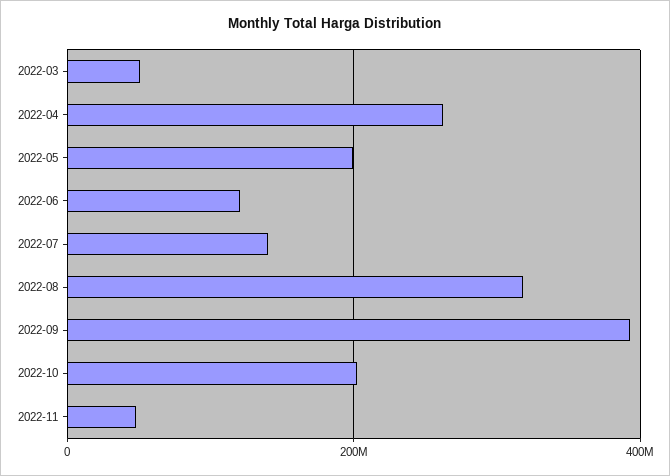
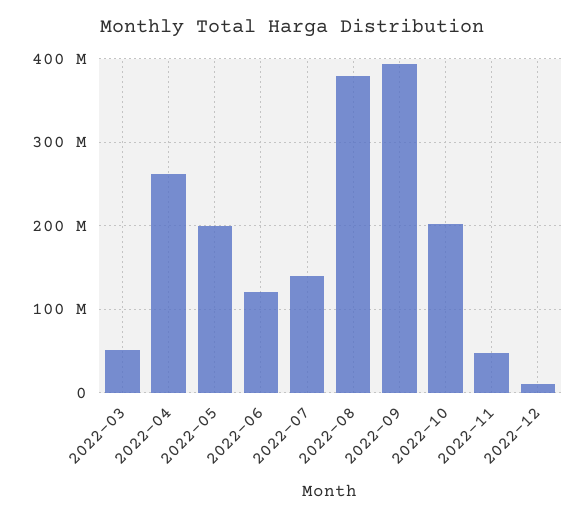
2022-08: 320000000 -> 380000000
2022-12: none -> 10000000

